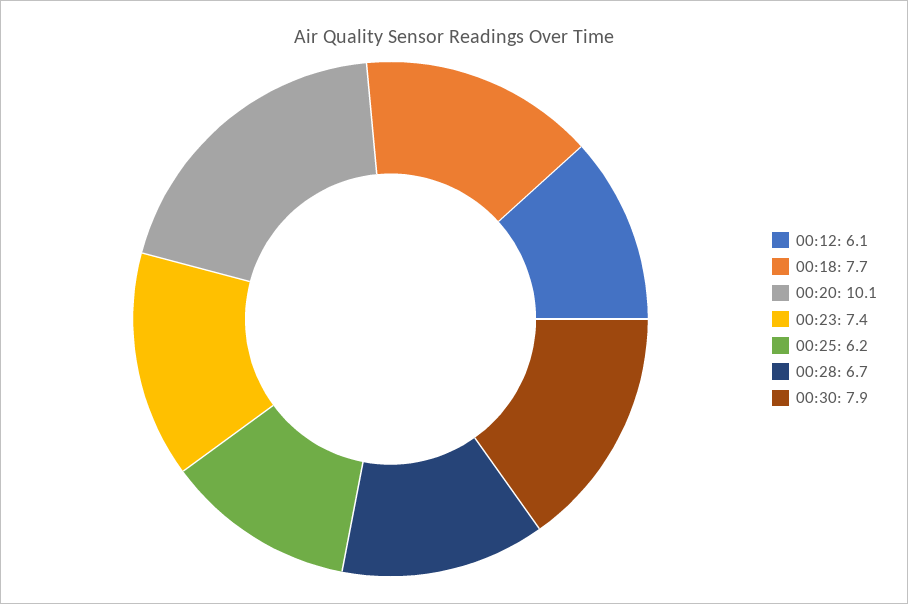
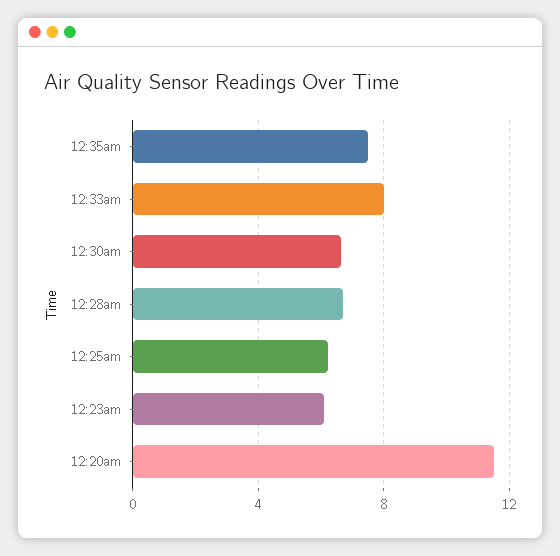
00:12: 6.1 -> none
00:18: 7.7 -> none
00:20: 10.1 -> 11.5
00:23: 7.4 -> 6
00:30: 7.9 -> 6.5
12:35am: none -> 7.5
12:33am: none -> 8

